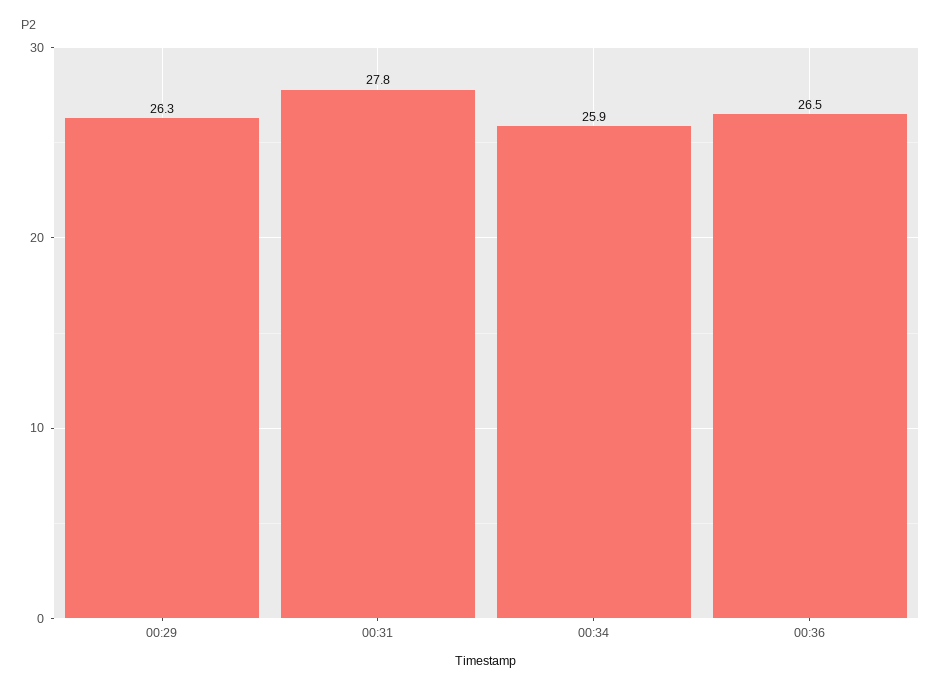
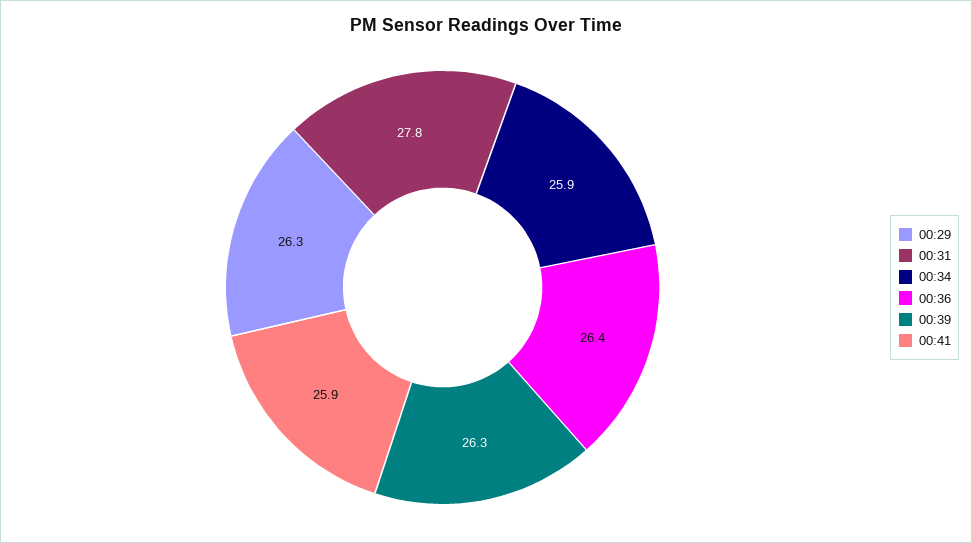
00:36: 26.5 -> 26.4
00:39: none -> 26.3
00:41: none -> 25.9

